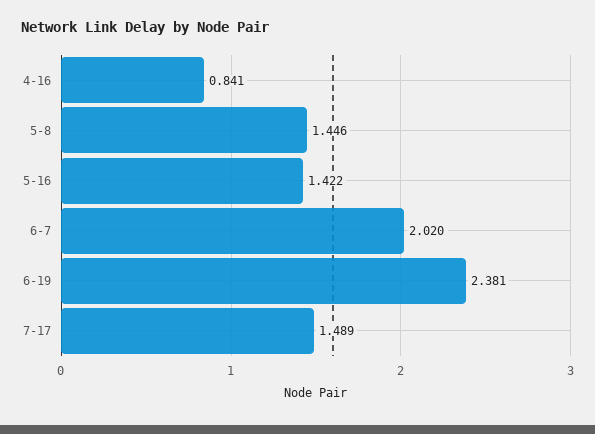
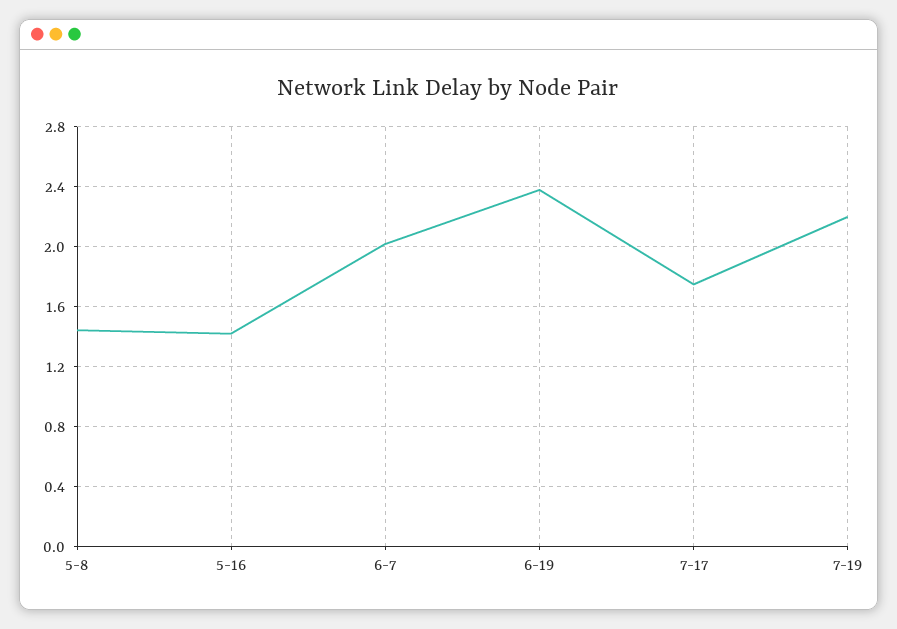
4-16: 0.841 -> none
7-17: 1.489 -> 1.75
7-19: none -> 2.2

